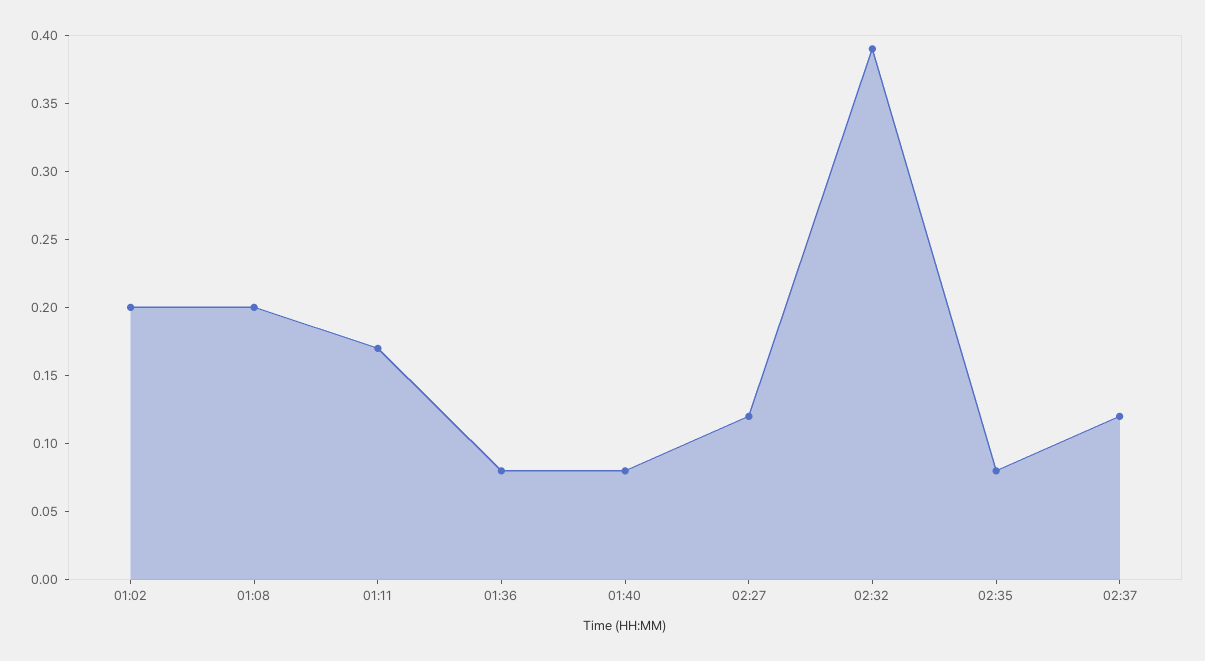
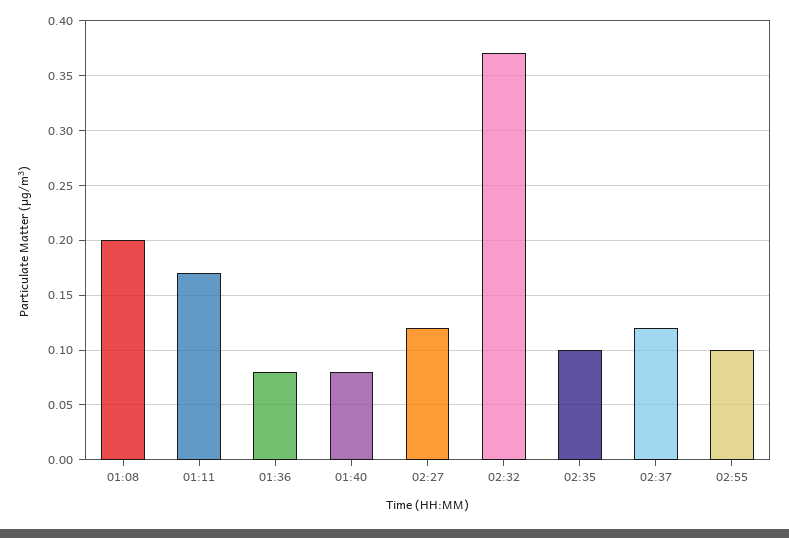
01:02: 0.2 -> none
02:32: 0.39 -> 0.37
02:35: 0.08 -> 0.1
02:55: none -> 0.1

